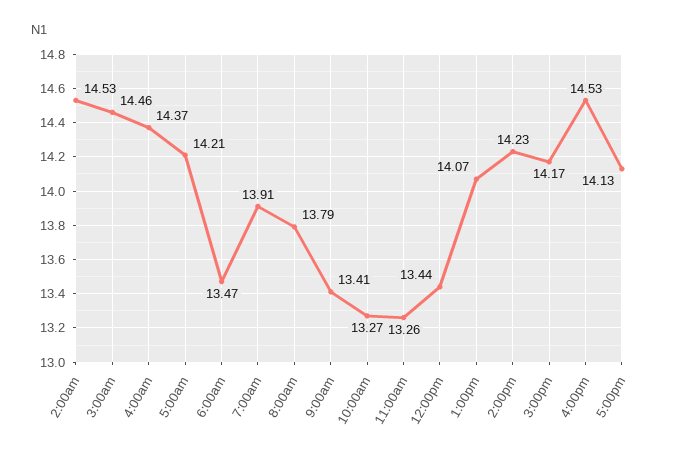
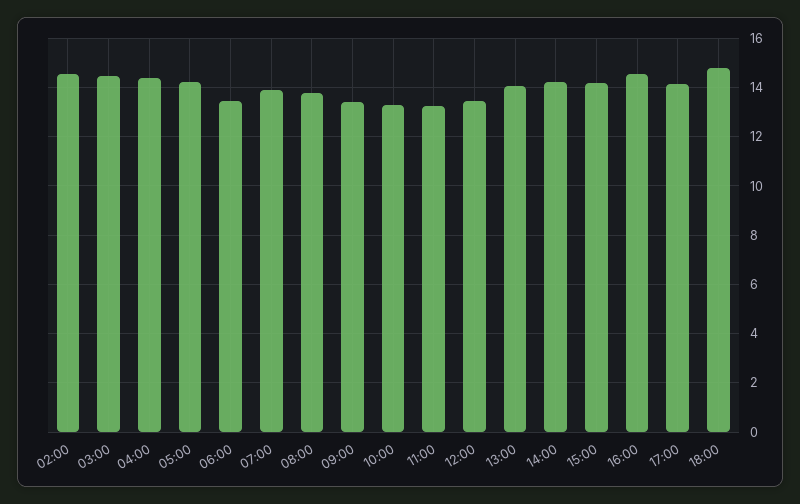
18:00: none -> 14.75

